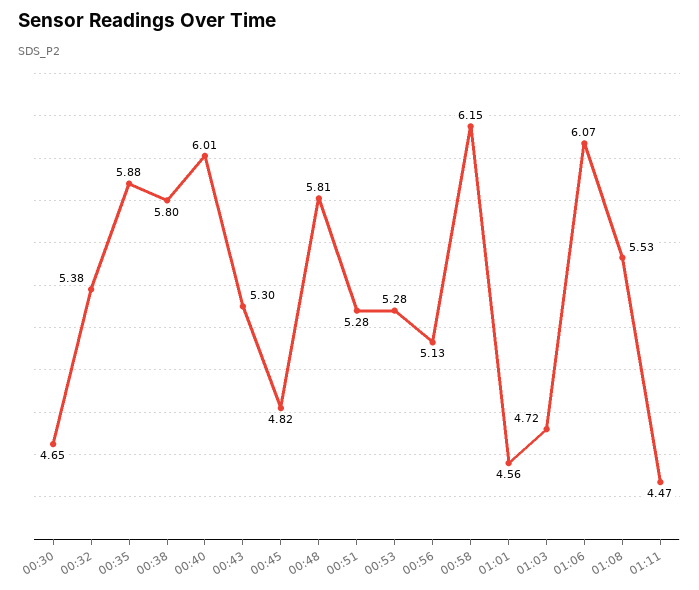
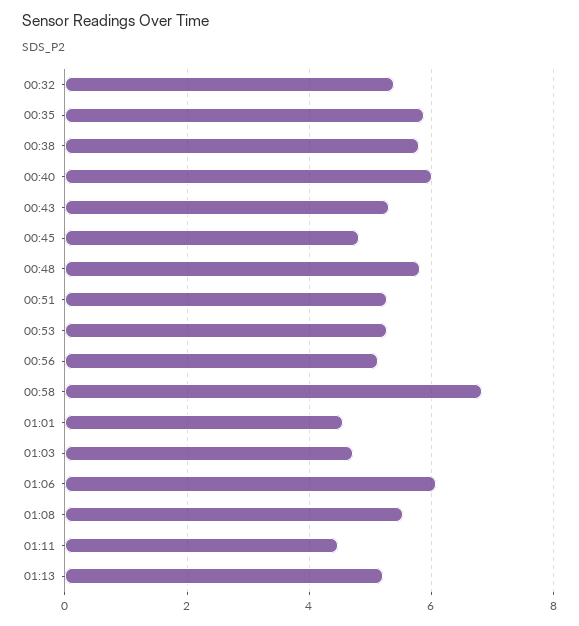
00:30: 4.65 -> none
00:58: 6.15 -> 6.8
01:13: none -> 5.2

